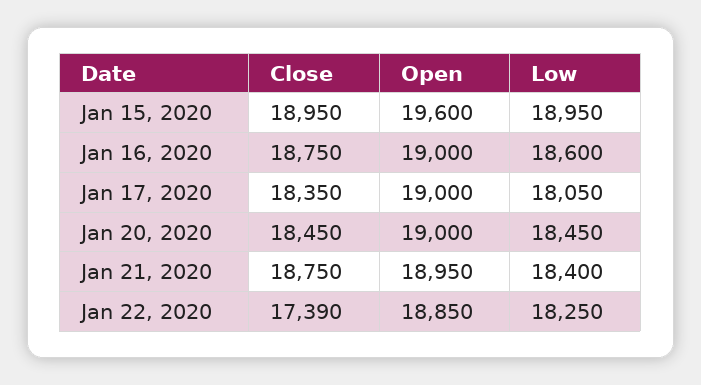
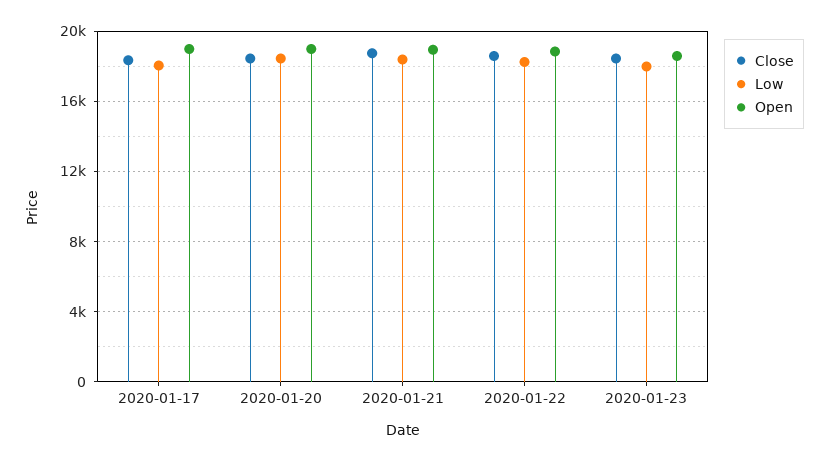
Close, Jan 15, 2020: 18950 -> none
Open, Jan 15, 2020: 19600 -> none
Low, Jan 15, 2020: 18950 -> none
Close, Jan 16, 2020: 18750 -> none
Open, Jan 16, 2020: 19000 -> none
Low, Jan 16, 2020: 18600 -> none
Close, Jan 22, 2020: 17390 -> 18500
Close, 2020-01-23: none -> 18500
Low, 2020-01-23: none -> 18000
Open, 2020-01-23: none -> 18500

